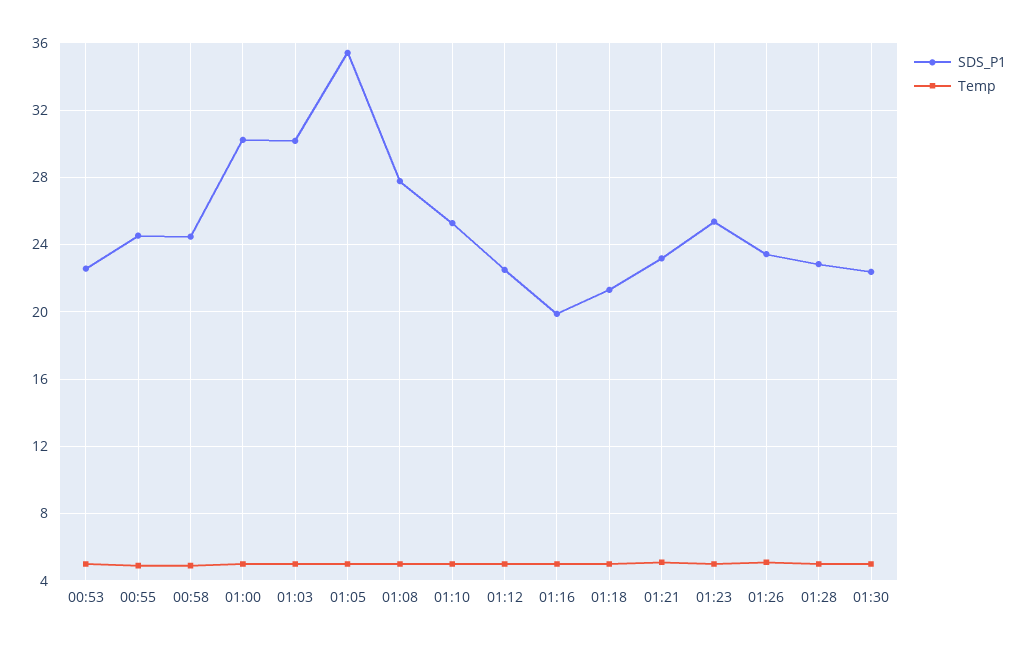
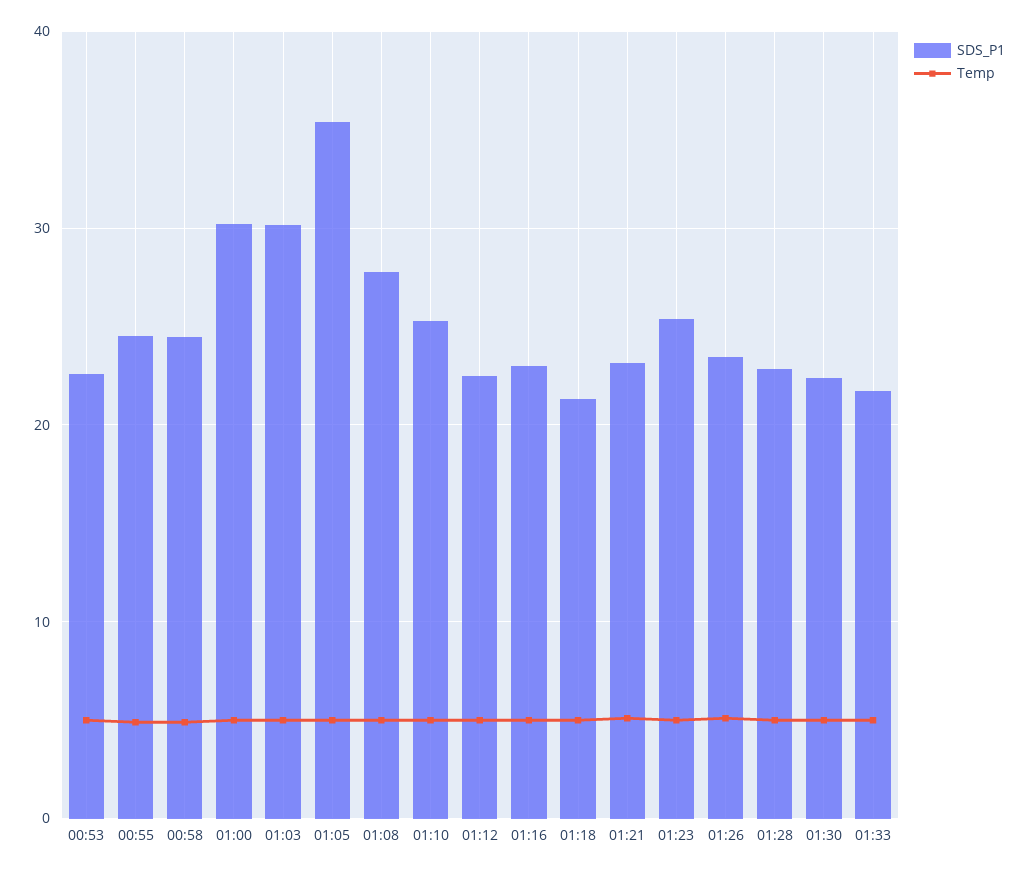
SDS_P1, 01:16: 20 -> 23
SDS_P1, 01:33: none -> 22
Temp, 01:33: none -> 5

